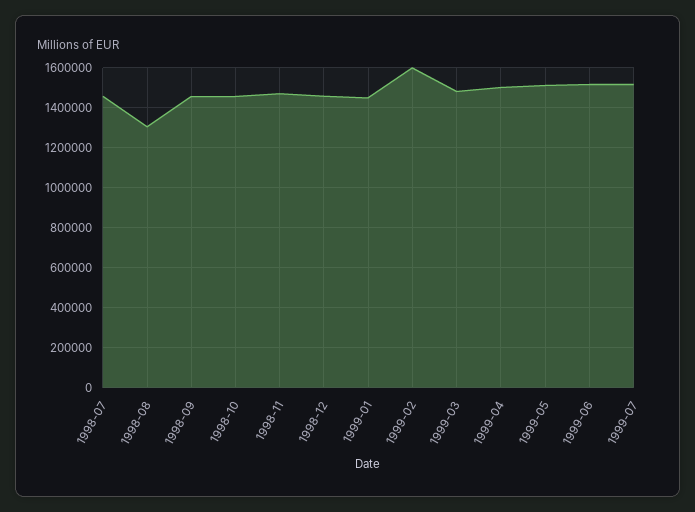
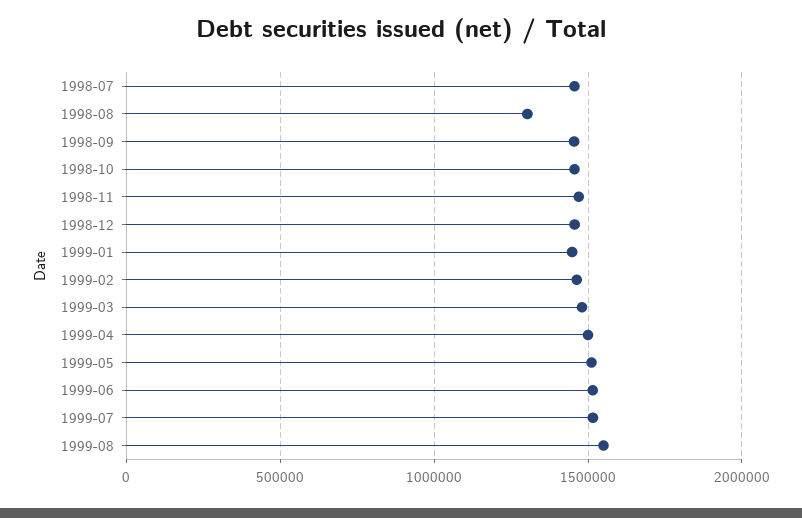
1999-02: 1600000 -> 1450000
1999-08: none -> 1550000

